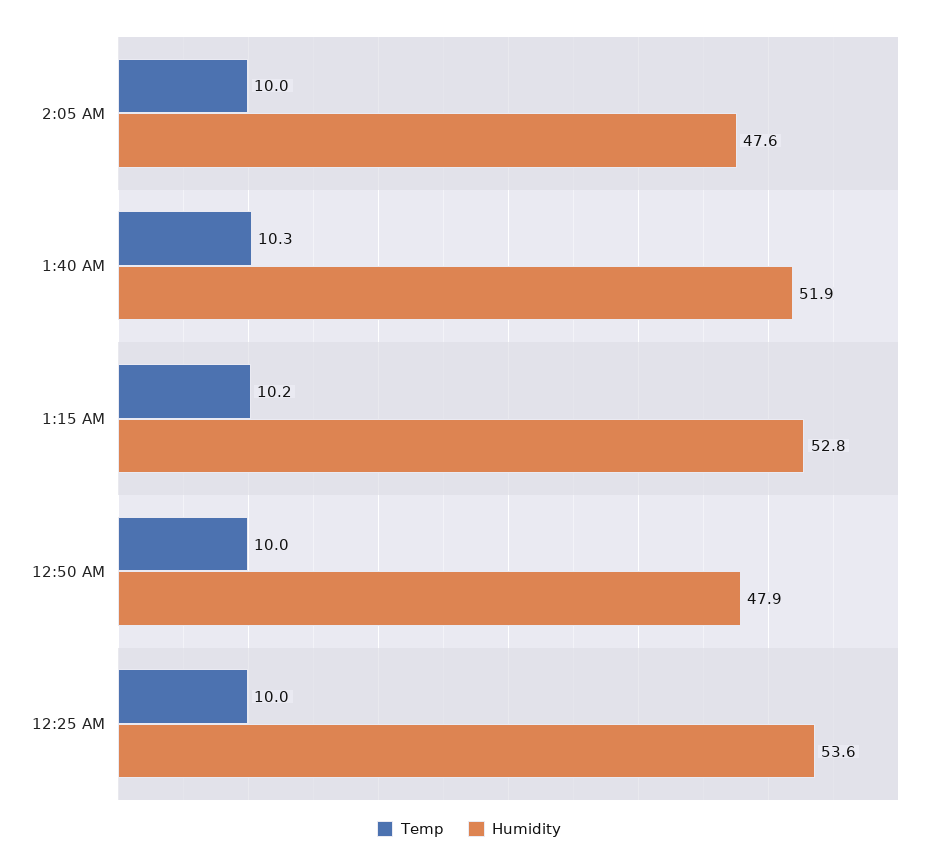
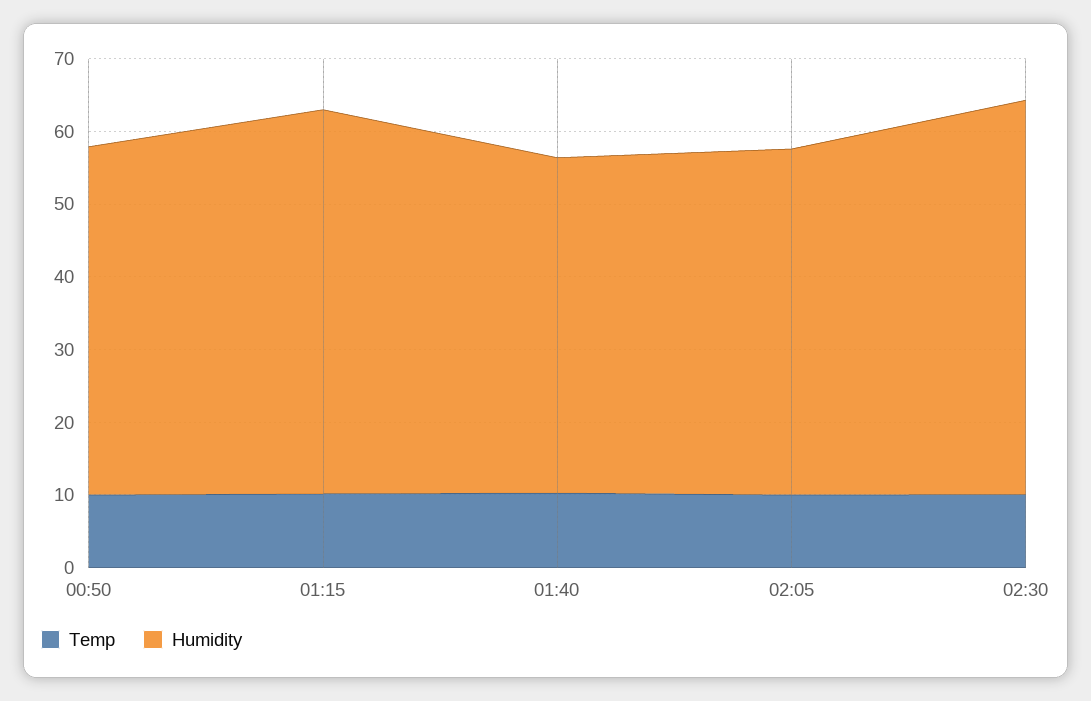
Humidity, 1:40 AM: 51.9 -> 46
Temp, 12:25 AM: 10 -> none
Humidity, 12:25 AM: 53.6 -> none
Temp, 02:30: none -> 10
Humidity, 02:30: none -> 54

